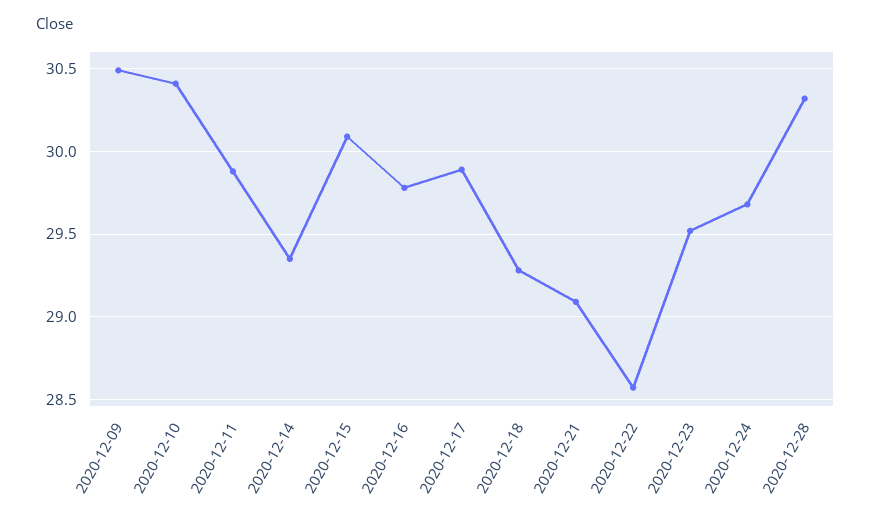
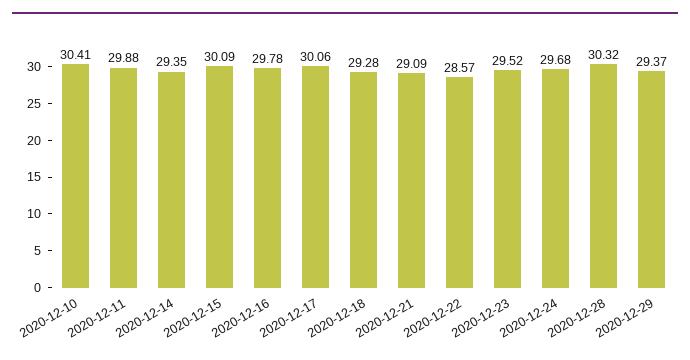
2020-12-09: 30.5 -> none
2020-12-17: 29.9 -> 30.06
2020-12-29: none -> 29.37

